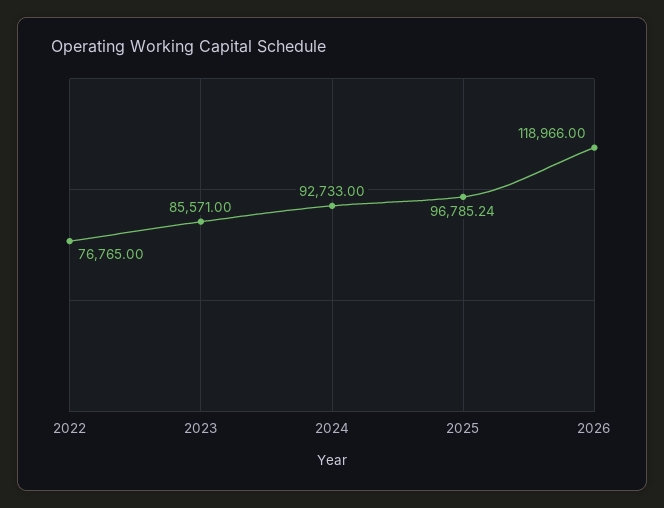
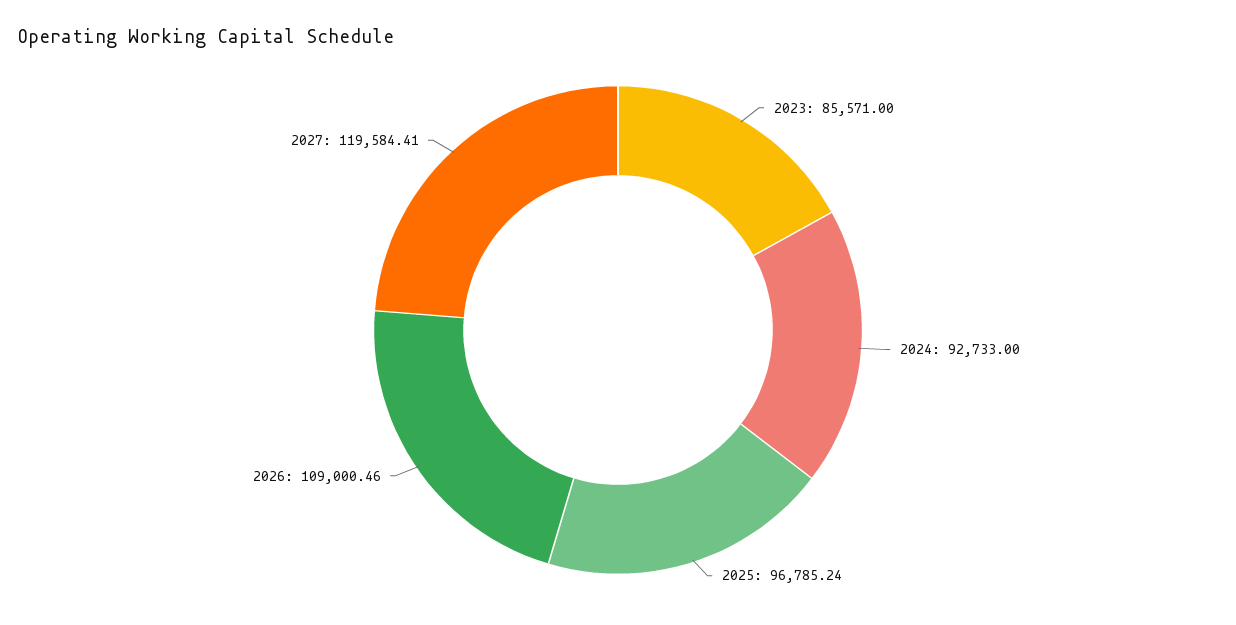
2022: 76765 -> none
2026: 118966 -> 109000.46
2027: none -> 119584.41

